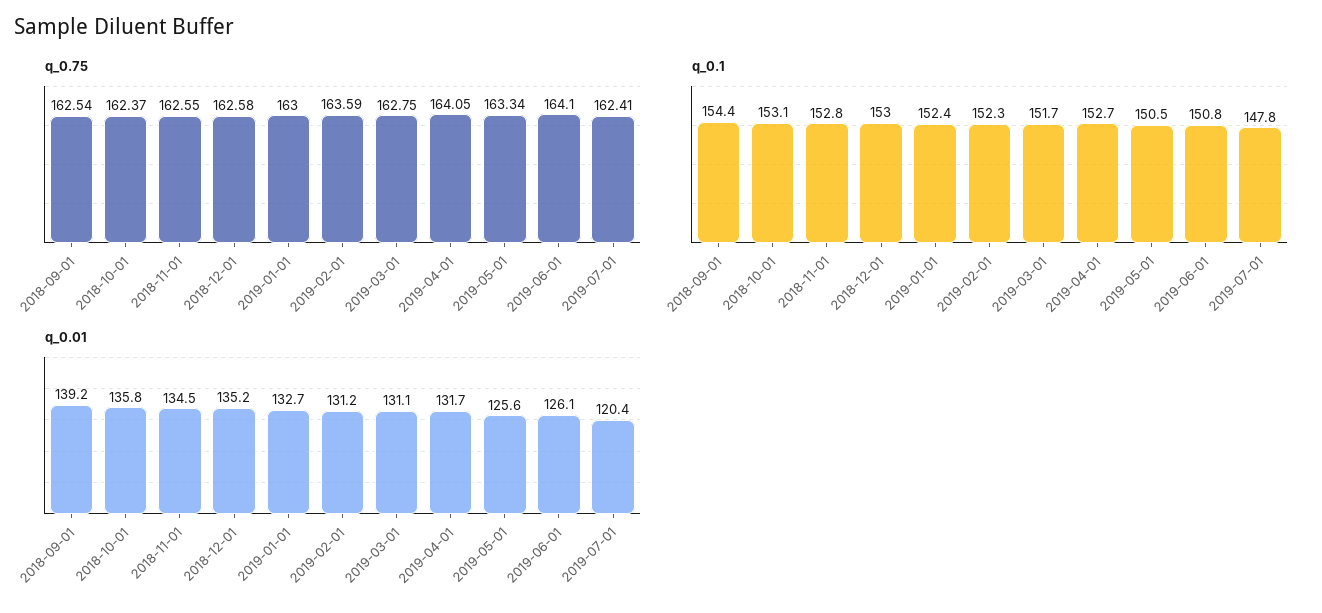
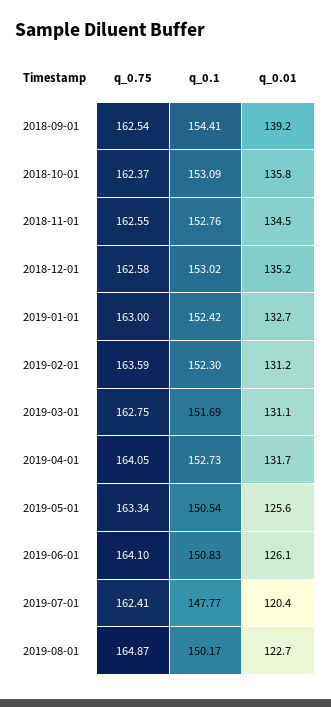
q_0.75, 2019-08-01: none -> 164.87
q_0.1, 2019-08-01: none -> 150.17
q_0.01, 2019-08-01: none -> 122.7

